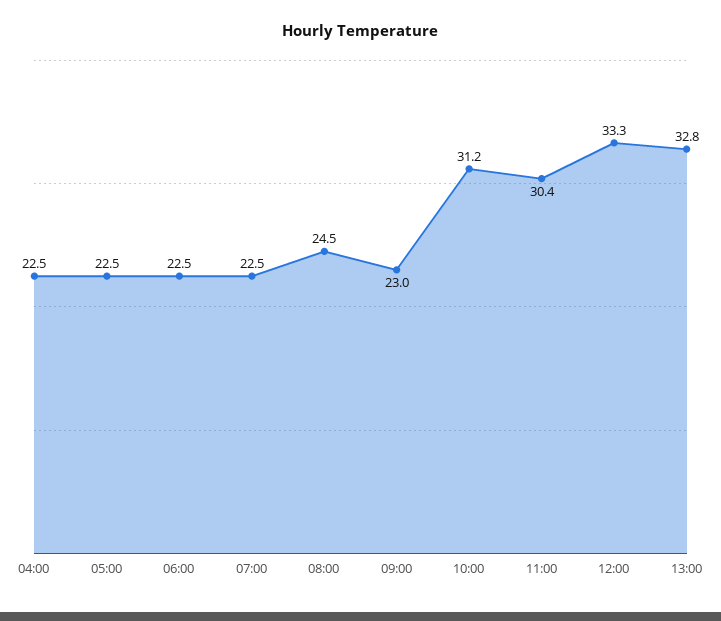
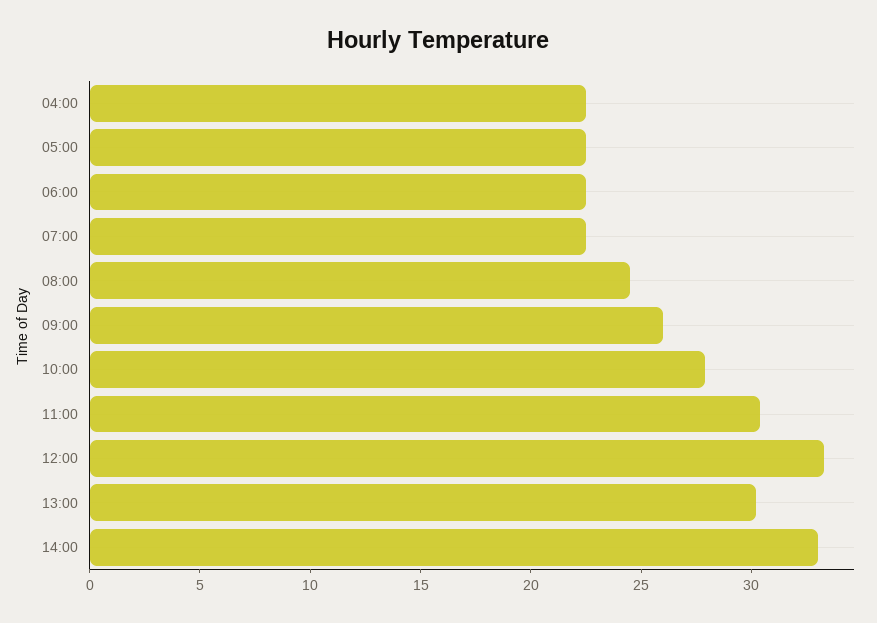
09:00: 23 -> 26
10:00: 31.2 -> 28
13:00: 32.8 -> 30
14:00: none -> 33

